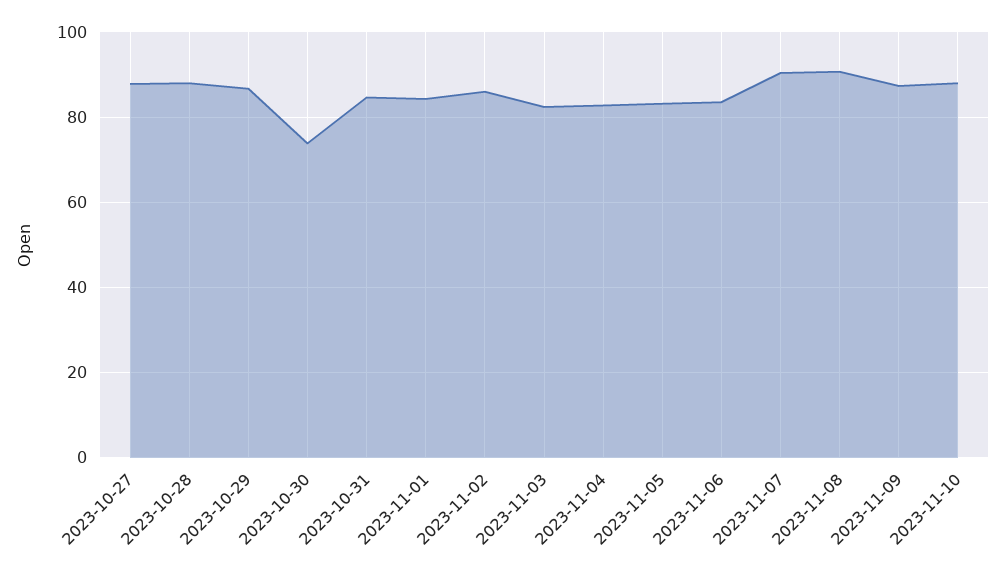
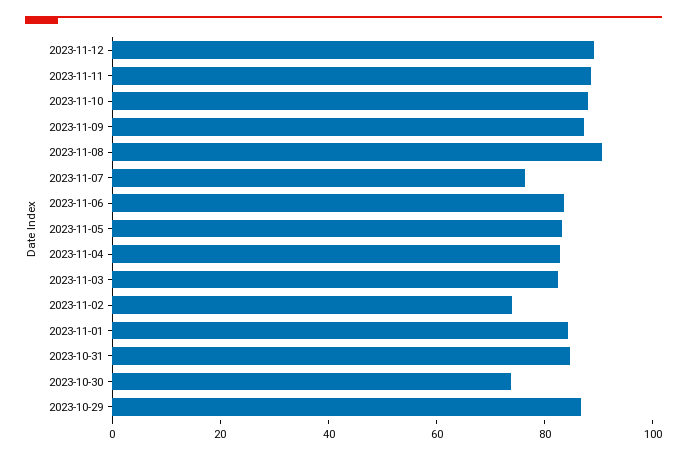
2023-10-27: 88 -> none
2023-10-28: 88 -> none
2023-11-02: 86 -> 75
2023-11-07: 90 -> 75
2023-11-12: none -> 90
2023-11-11: none -> 90

